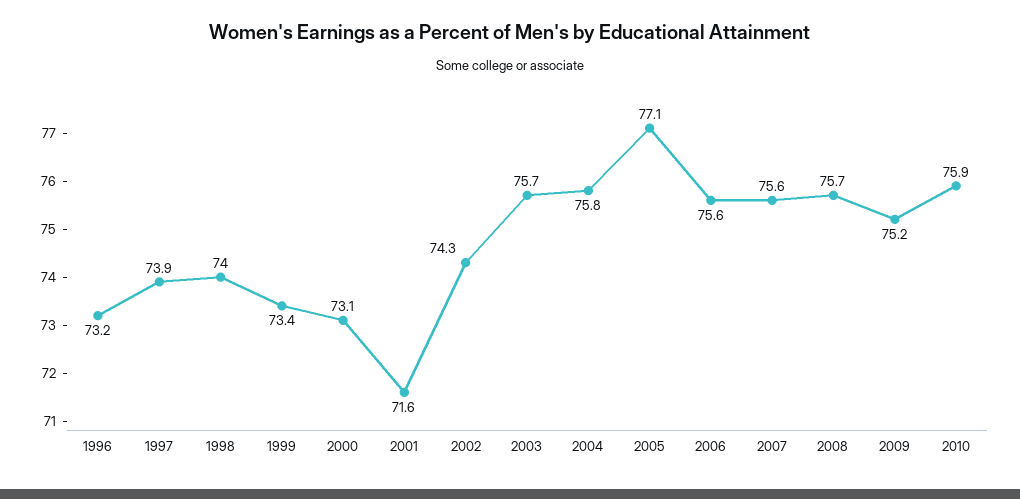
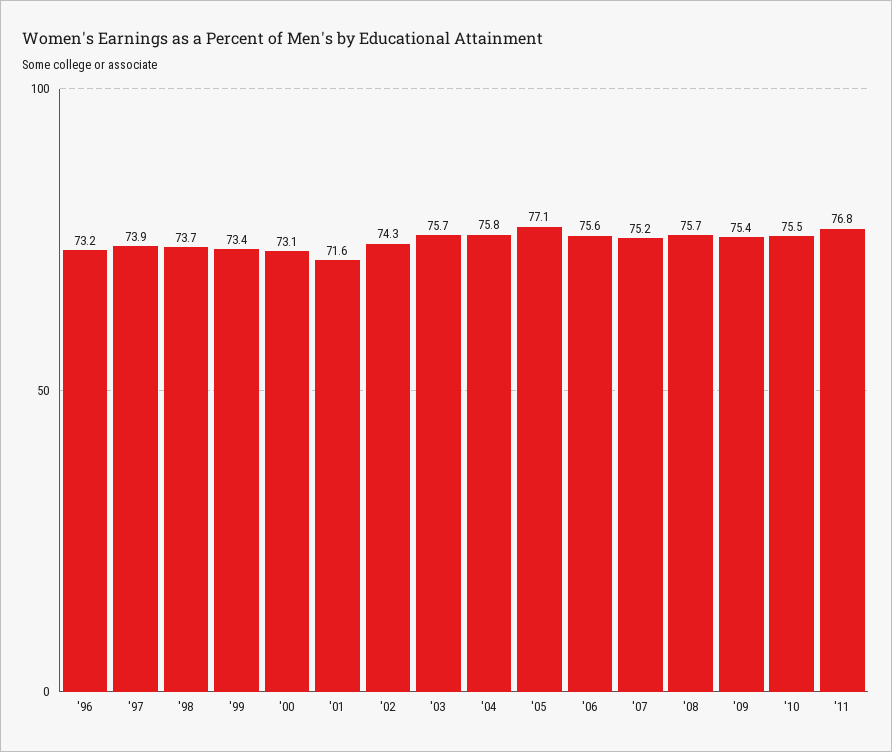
1998: 74 -> 73.7
2007: 75.6 -> 75.2
2009: 75.2 -> 75.4
2010: 75.9 -> 75.5
'11: none -> 76.8

